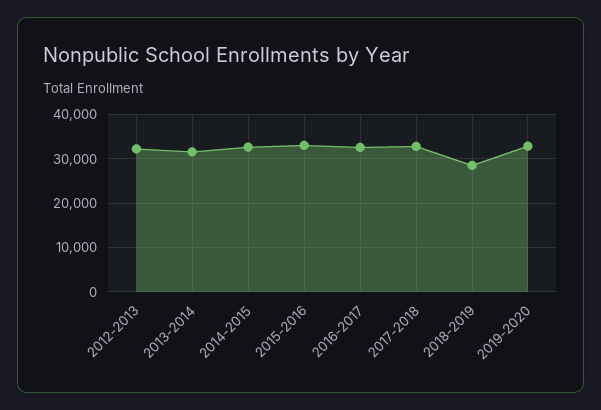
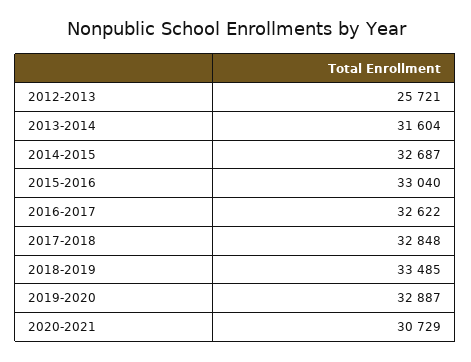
2012-2013: 32000 -> 25721
2018-2019: 28000 -> 33485
2020-2021: none -> 30729

